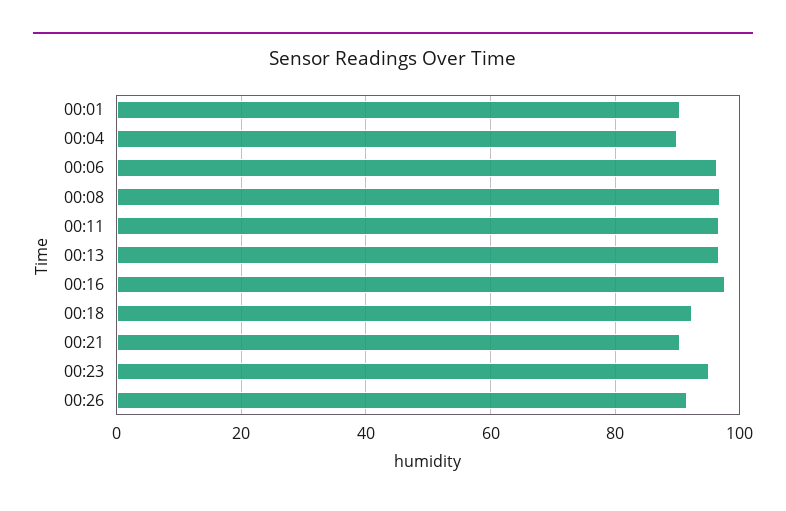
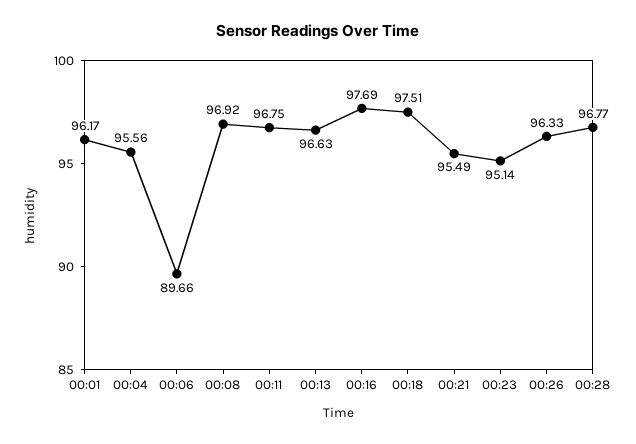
00:01: 90 -> 96.17
00:04: 90 -> 95.56
00:06: 96 -> 89.66
00:18: 92 -> 97.51
00:21: 90 -> 95.49
00:26: 92 -> 96.33
00:28: none -> 96.77

